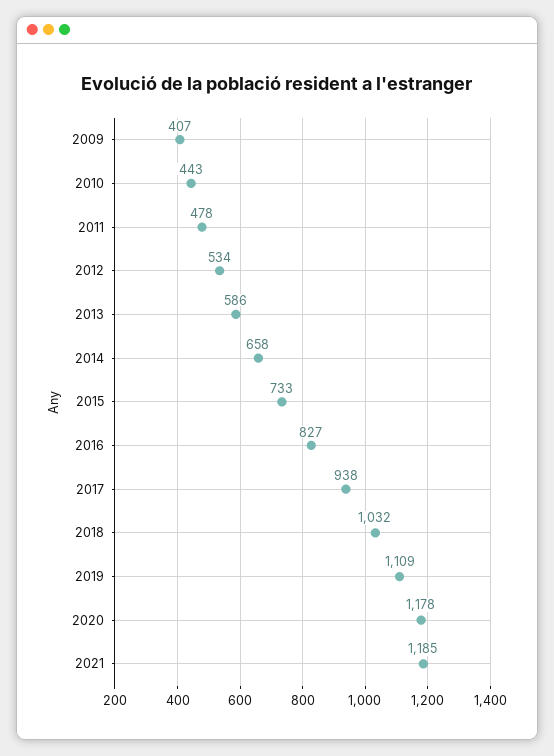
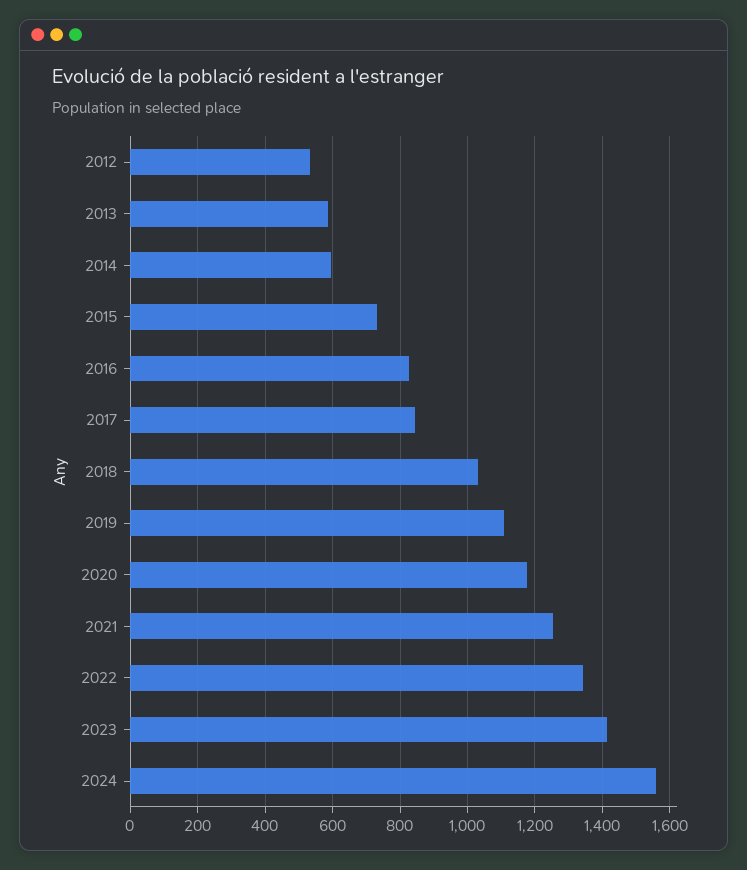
2009: 407 -> none
2010: 443 -> none
2011: 478 -> none
2014: 658 -> 600
2017: 938 -> 840
2021: 1185 -> 1260
2022: none -> 1340
2023: none -> 1420
2024: none -> 1560

